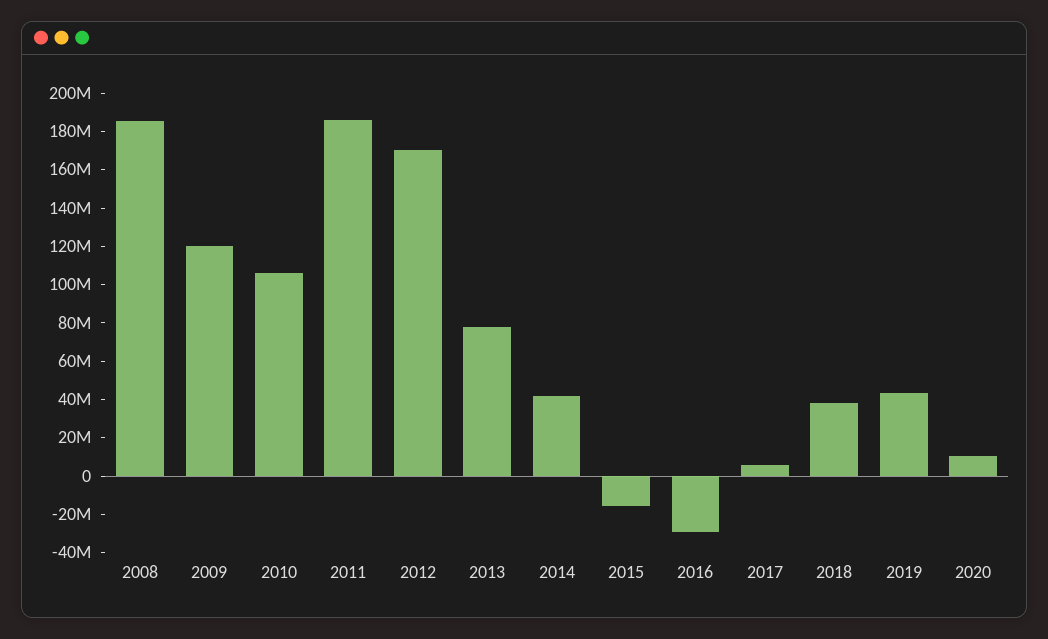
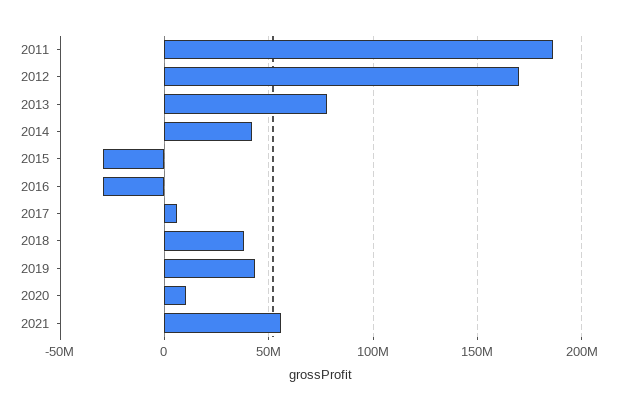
2008: 185000000 -> none
2009: 120000000 -> none
2010: 105000000 -> none
2015: -15000000 -> -30000000
2021: none -> 55000000

